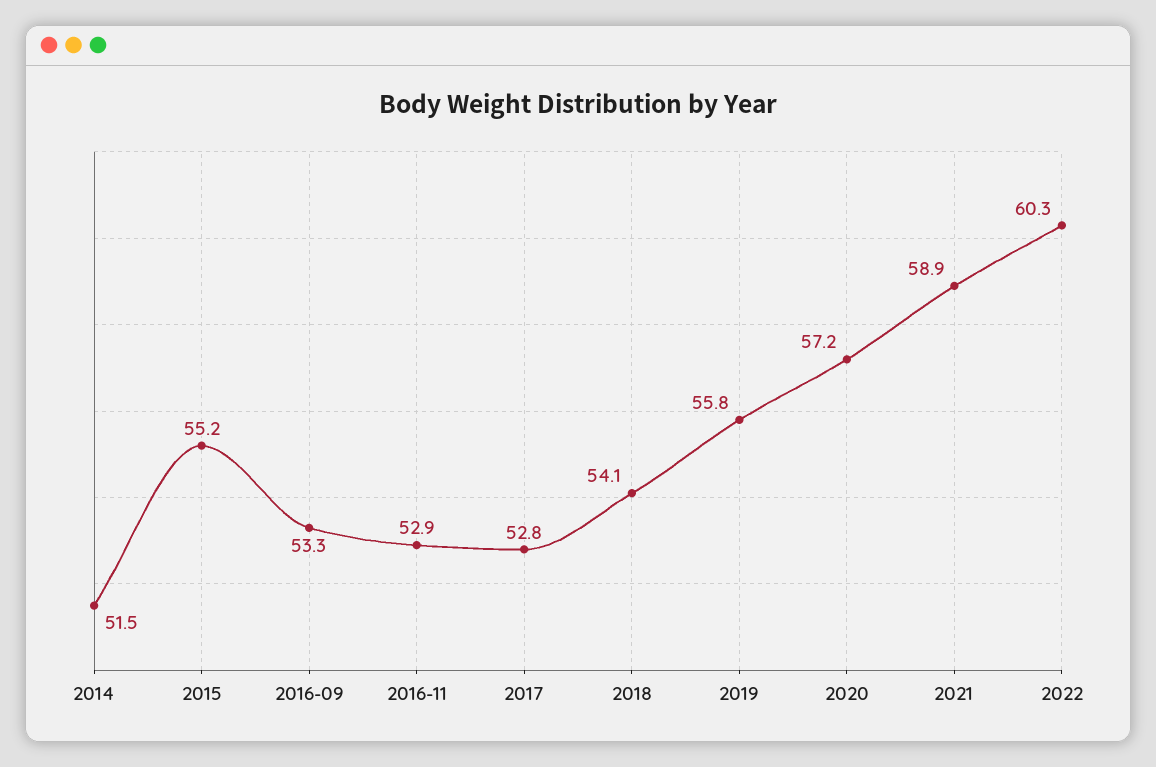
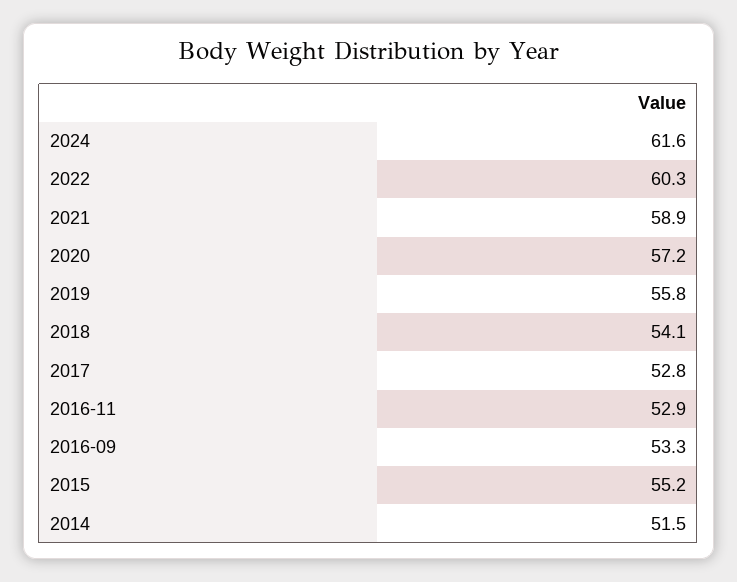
2024: none -> 61.6

